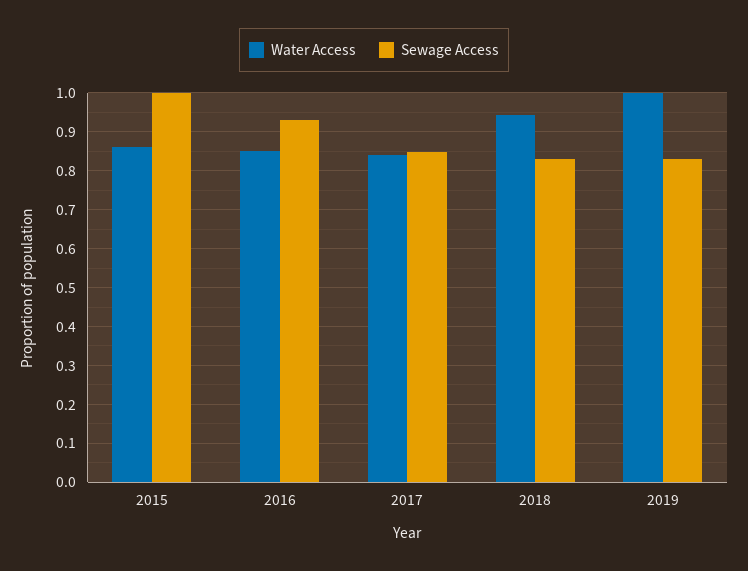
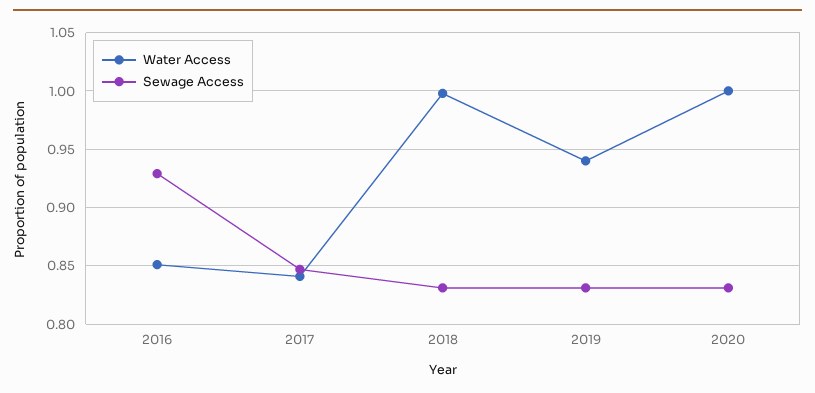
Water Access, 2015: 0.86 -> none
Sewage Access, 2015: 1 -> none
Water Access, 2018: 0.94 -> 1
Water Access, 2019: 1 -> 0.94
Water Access, 2020: none -> 1
Sewage Access, 2020: none -> 0.83

